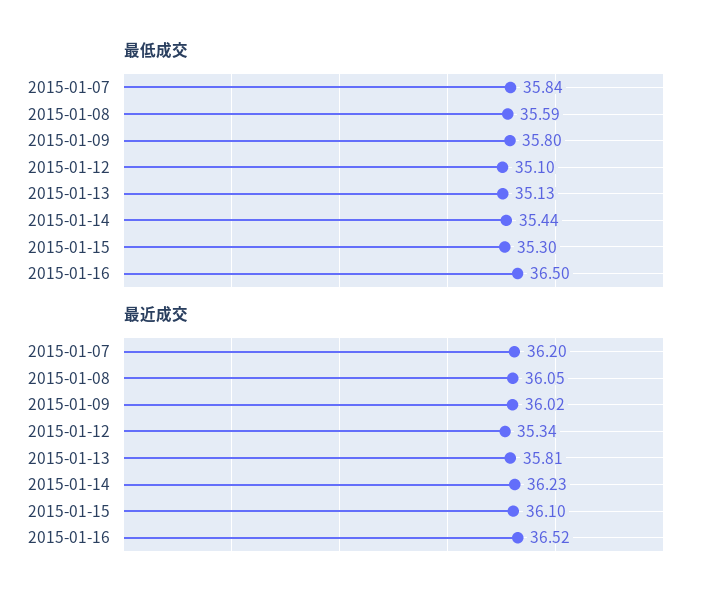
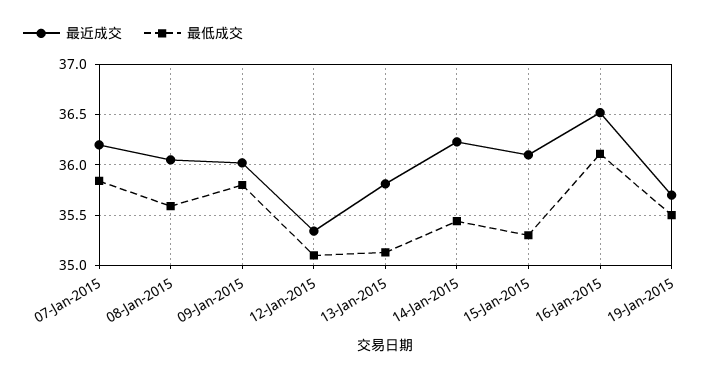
最低成交, 2015-01-16: 36.5 -> 36.1
最近成交, 19-Jan-2015: none -> 35.7
最低成交, 19-Jan-2015: none -> 35.5

